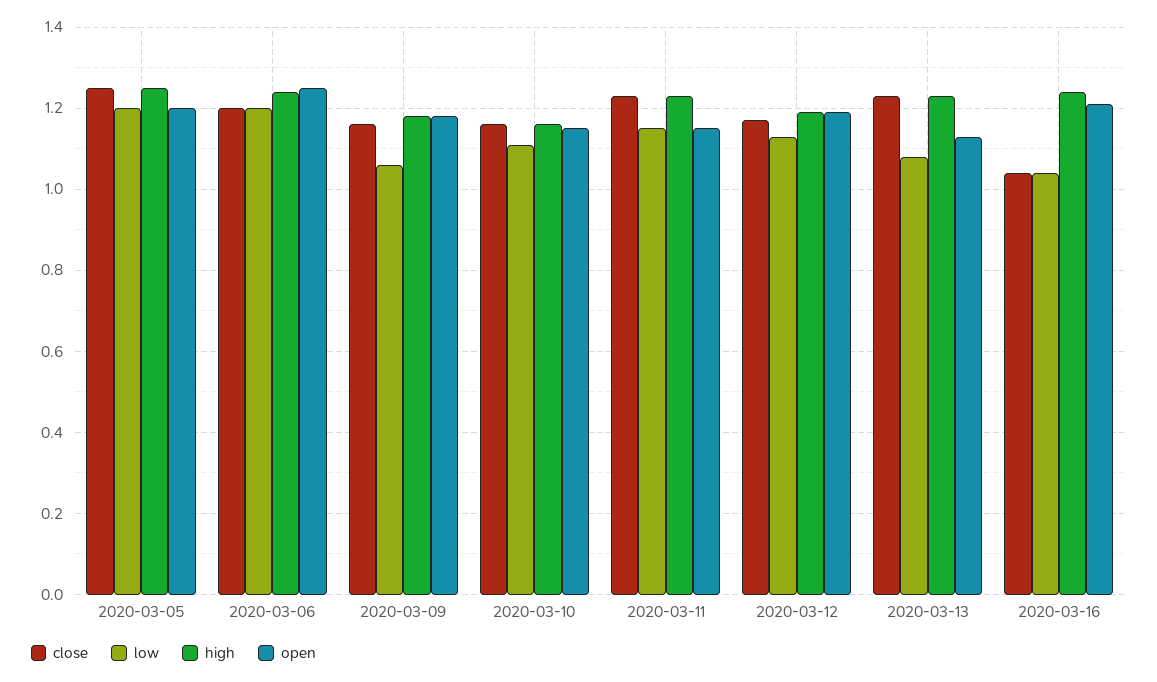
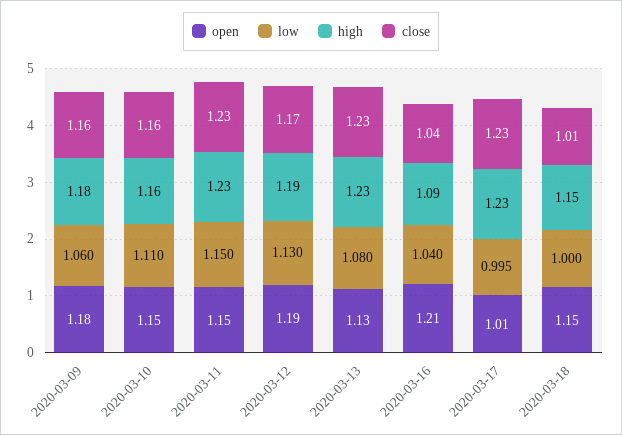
close, 2020-03-05: 1.25 -> none
low, 2020-03-05: 1.2 -> none
high, 2020-03-05: 1.25 -> none
open, 2020-03-05: 1.2 -> none
close, 2020-03-06: 1.2 -> none
low, 2020-03-06: 1.2 -> none
high, 2020-03-06: 1.25 -> none
open, 2020-03-06: 1.25 -> none
high, 2020-03-16: 1.25 -> 1.09
open, 2020-03-17: none -> 1.01
low, 2020-03-17: none -> 0.995
high, 2020-03-17: none -> 1.23
close, 2020-03-17: none -> 1.23
open, 2020-03-18: none -> 1.15
low, 2020-03-18: none -> 1
high, 2020-03-18: none -> 1.15
close, 2020-03-18: none -> 1.01

